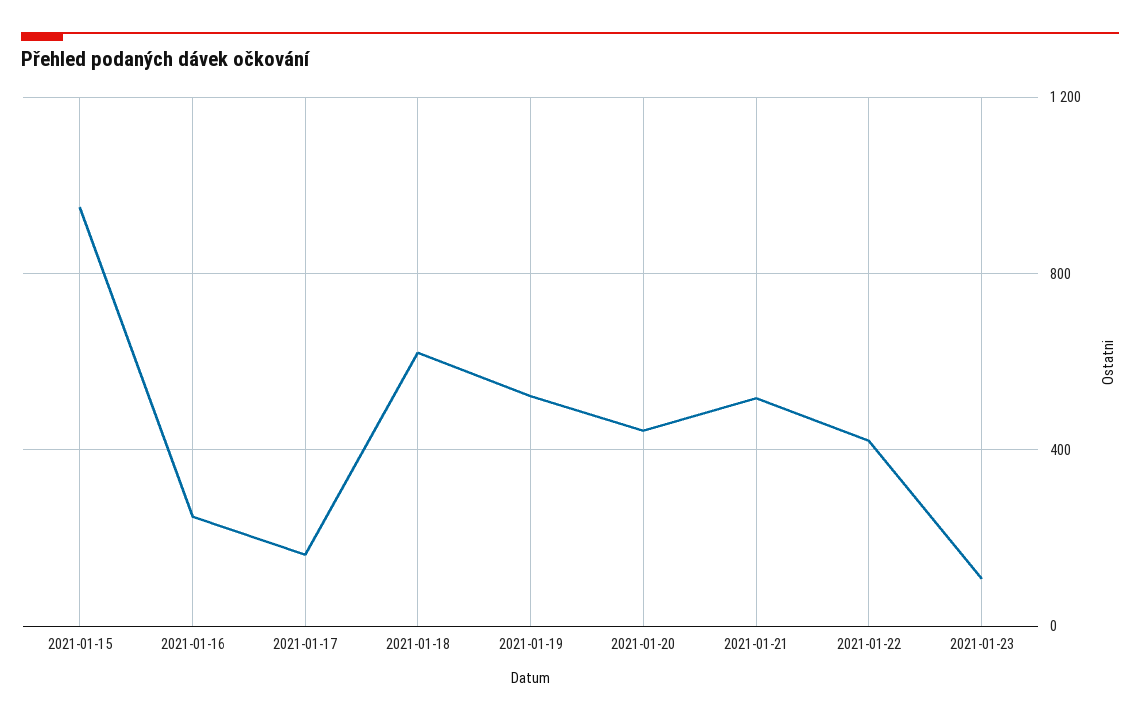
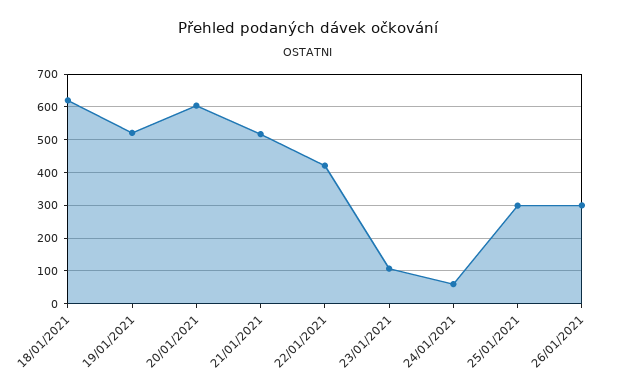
2021-01-15: 950 -> none
2021-01-16: 250 -> none
2021-01-17: 150 -> none
2021-01-20: 450 -> 600
24/01/2021: none -> 60
25/01/2021: none -> 300
26/01/2021: none -> 300

